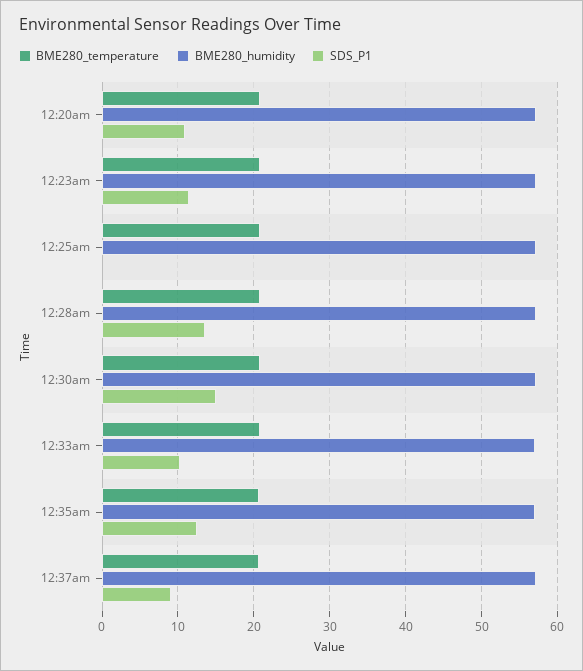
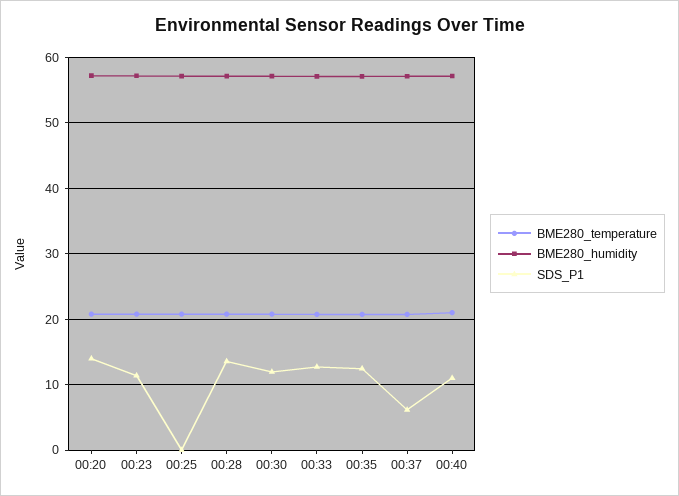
SDS_P1, 12:20am: 11 -> 14
SDS_P1, 12:30am: 15 -> 12
SDS_P1, 12:33am: 10 -> 13
SDS_P1, 12:37am: 9 -> 6
BME280_temperature, 00:40: none -> 21
BME280_humidity, 00:40: none -> 57
SDS_P1, 00:40: none -> 11

